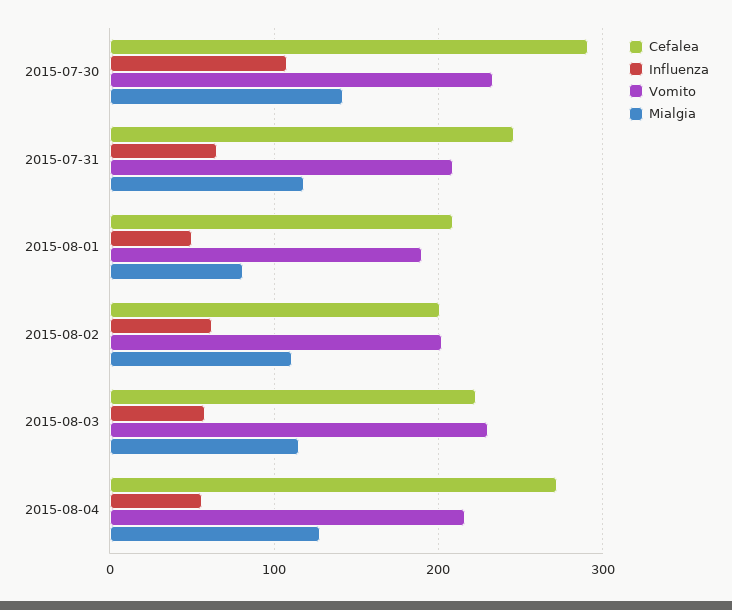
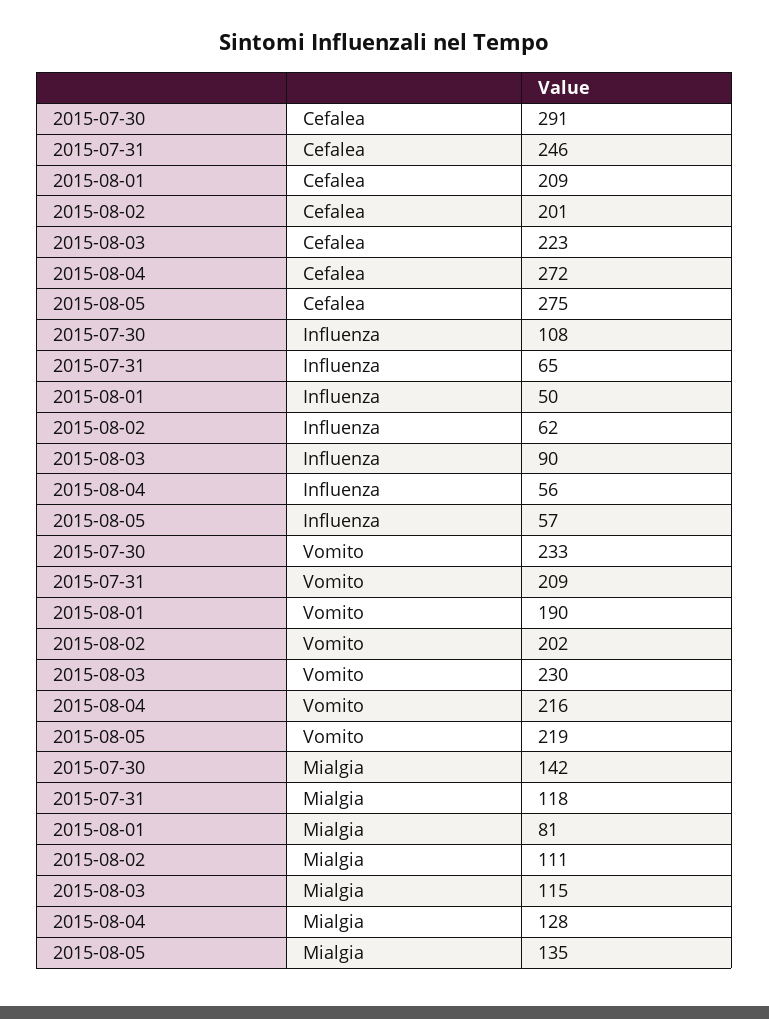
Influenza, 2015-08-03: 60 -> 90
Cefalea, 2015-08-05: none -> 275
Influenza, 2015-08-05: none -> 57
Vomito, 2015-08-05: none -> 219
Mialgia, 2015-08-05: none -> 135

